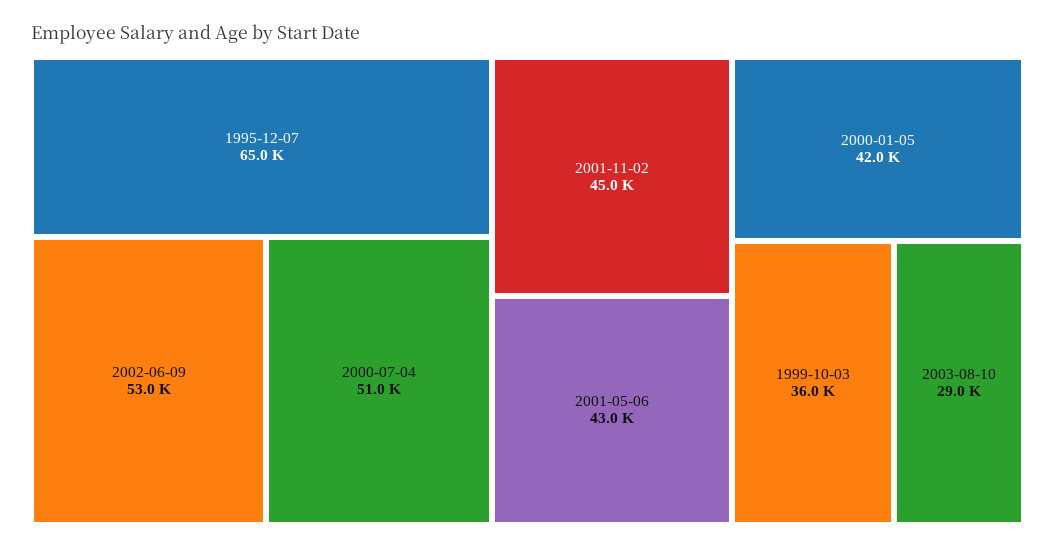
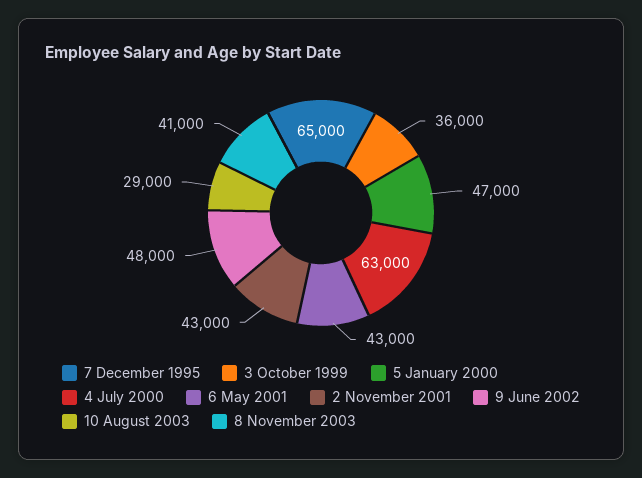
2002-06-09: 53000 -> 48000
2000-07-04: 51000 -> 63000
2001-11-02: 45000 -> 43000
2000-01-05: 42000 -> 47000
8 November 2003: none -> 41000

